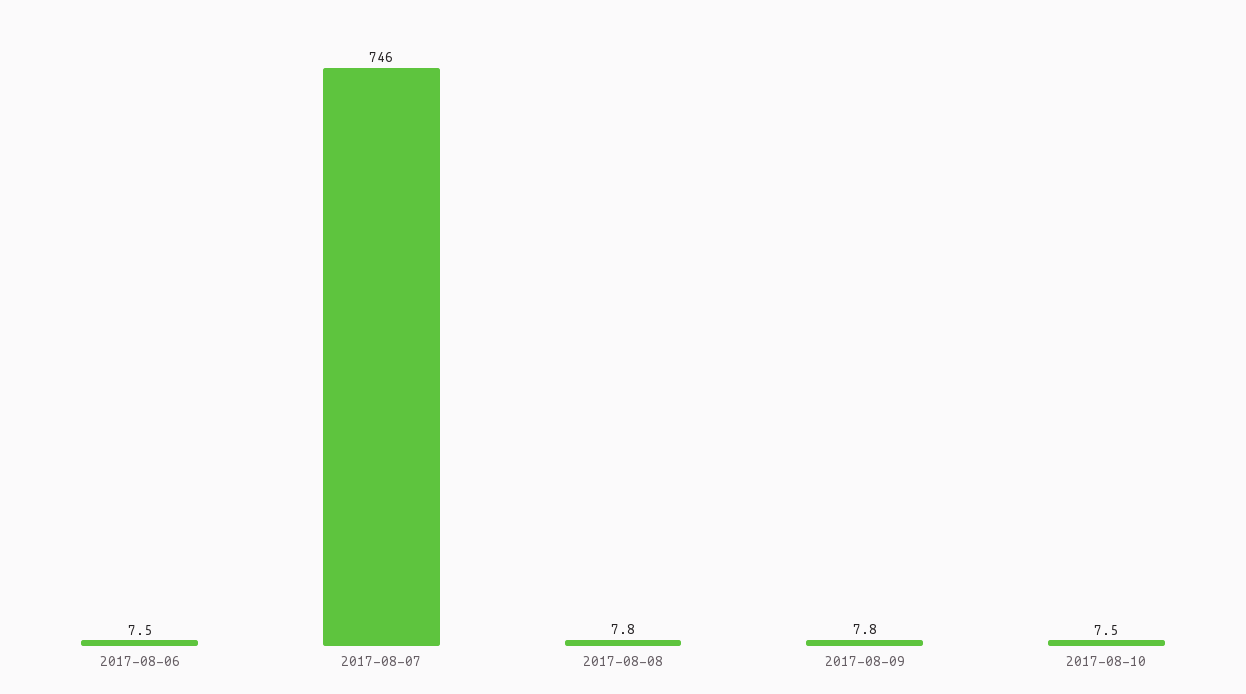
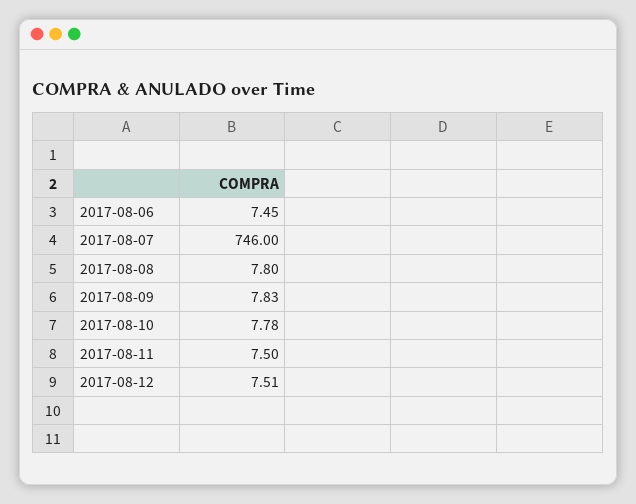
2017-08-10: 7.5 -> 7.78
2017-08-11: none -> 7.5
2017-08-12: none -> 7.51

